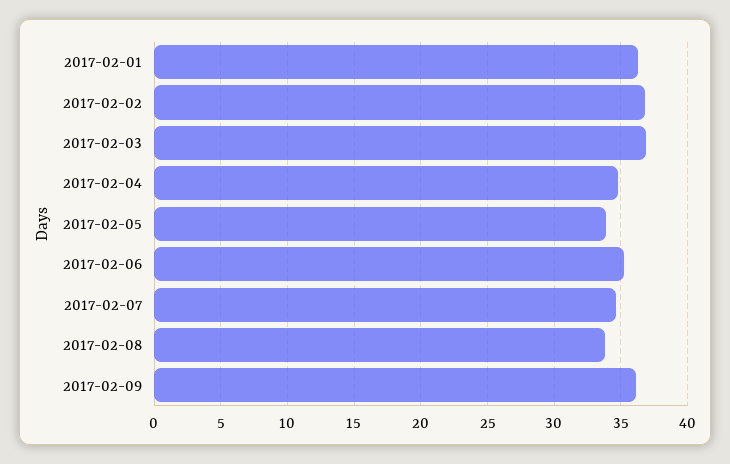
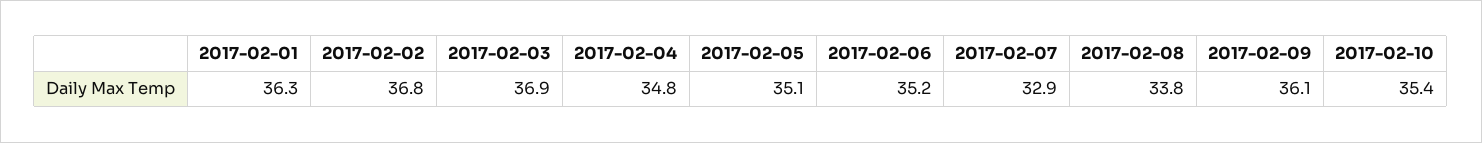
2017-02-05: 34 -> 35.1
2017-02-07: 34.5 -> 32.9
2017-02-10: none -> 35.4

